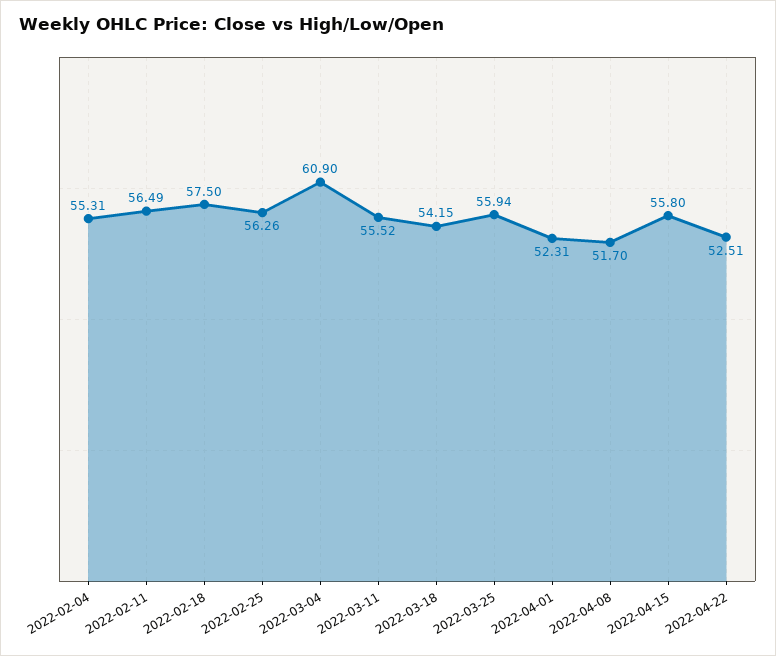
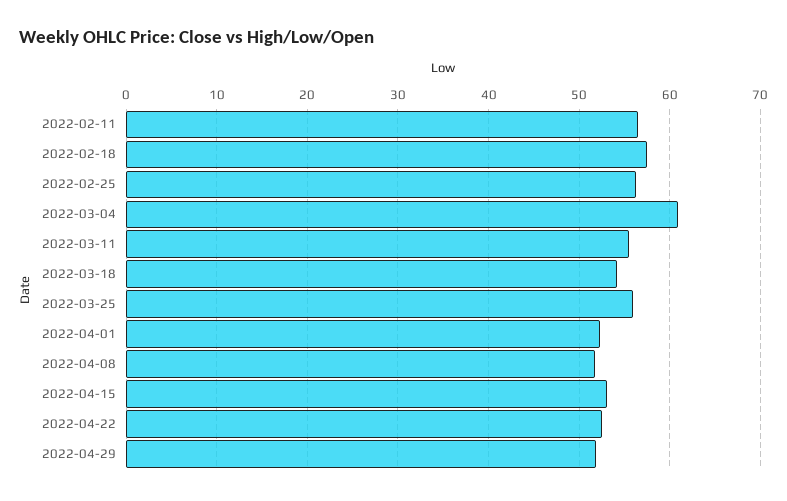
2022-02-04: 55.31 -> none
2022-04-15: 55.8 -> 53
2022-04-29: none -> 52

